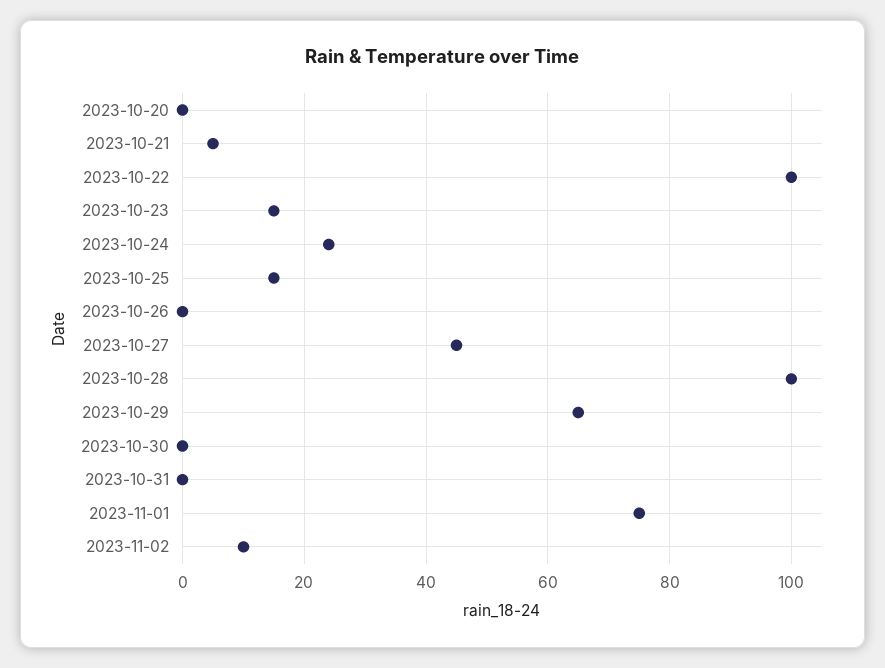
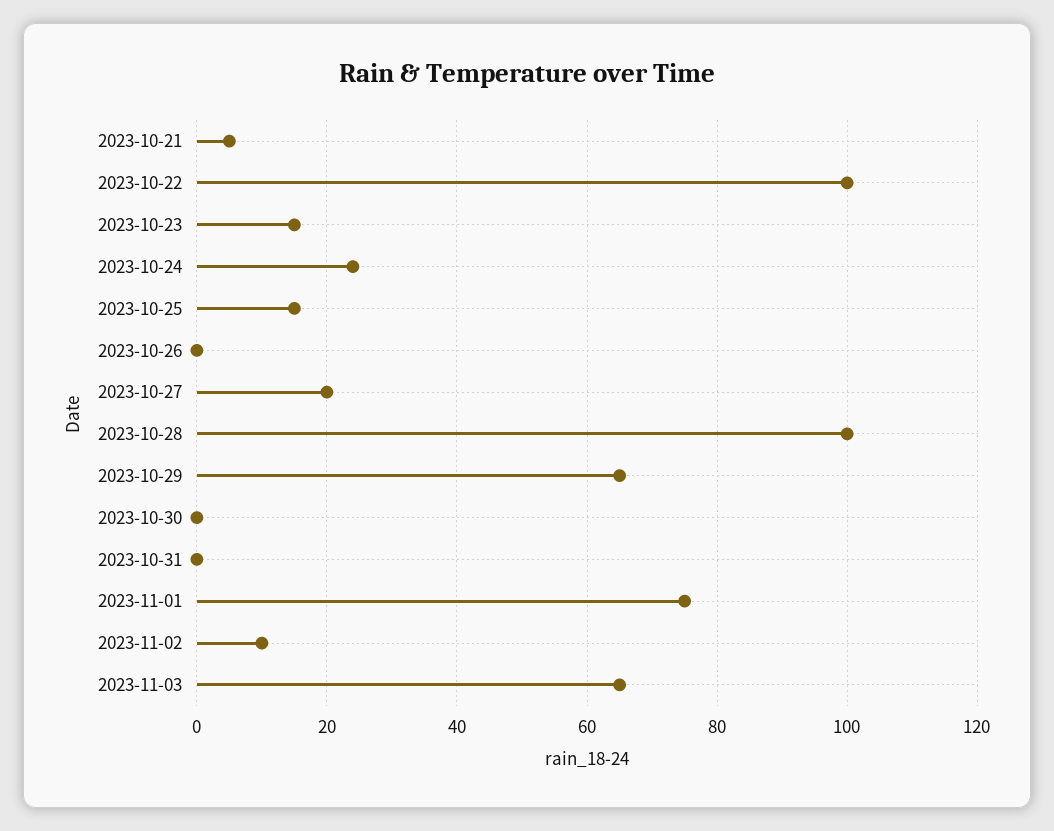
2023-10-20: 0 -> none
2023-10-27: 45 -> 20
2023-11-03: none -> 65

